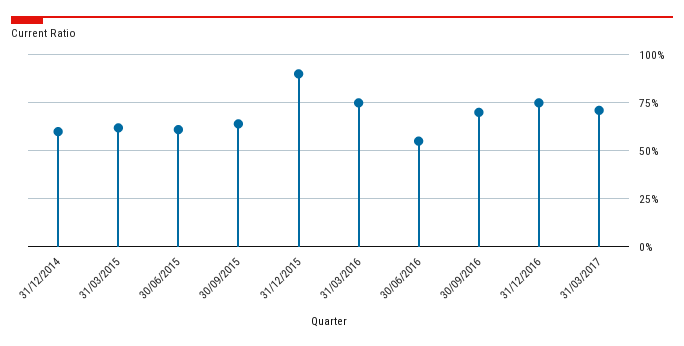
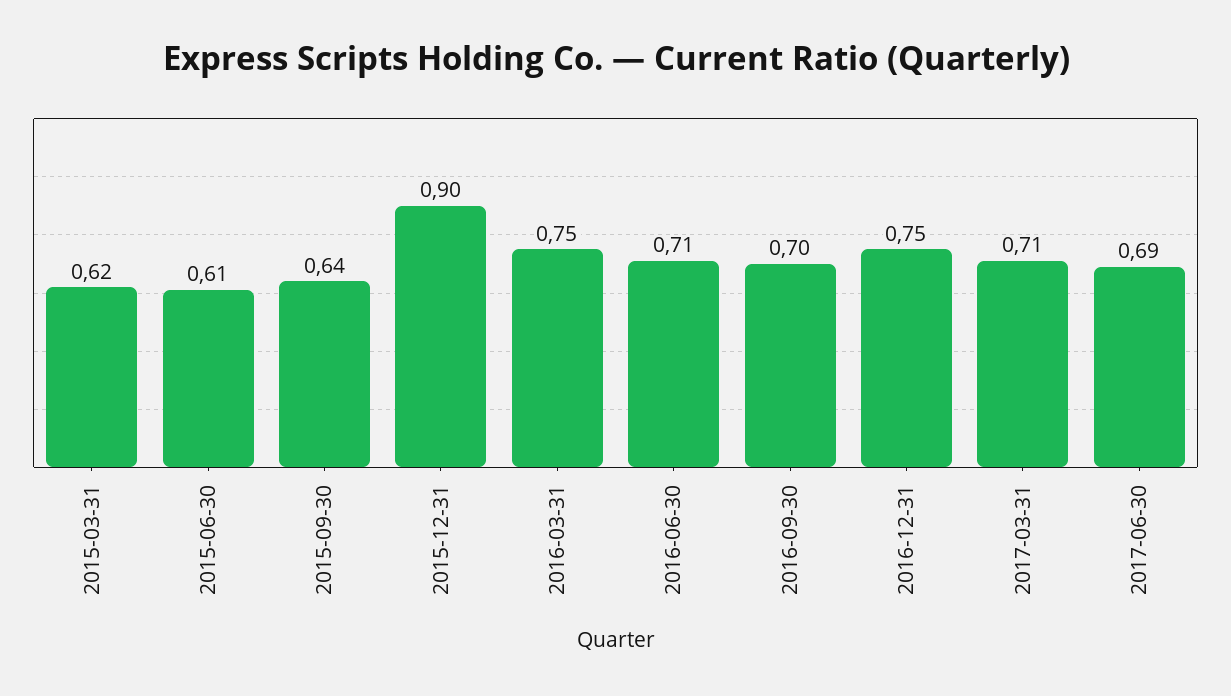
31/12/2014: 0.6 -> none
30/06/2016: 0.55 -> 0.71
2017-06-30: none -> 0.69

